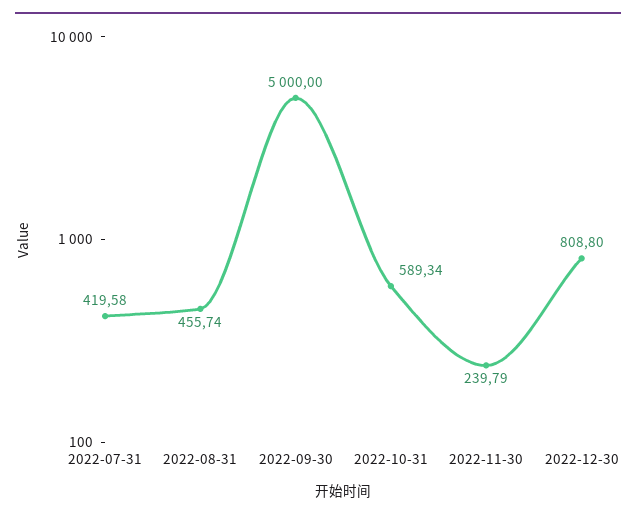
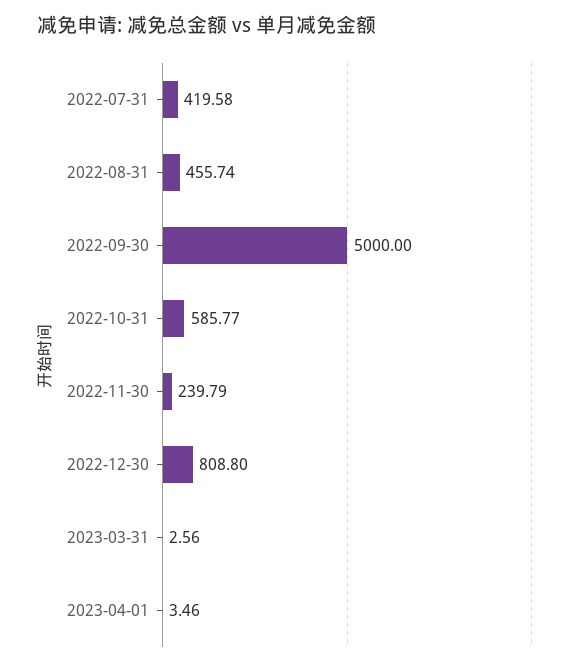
2022-10-31: 589.34 -> 585.77
2023-03-31: none -> 2.56
2023-04-01: none -> 3.46

